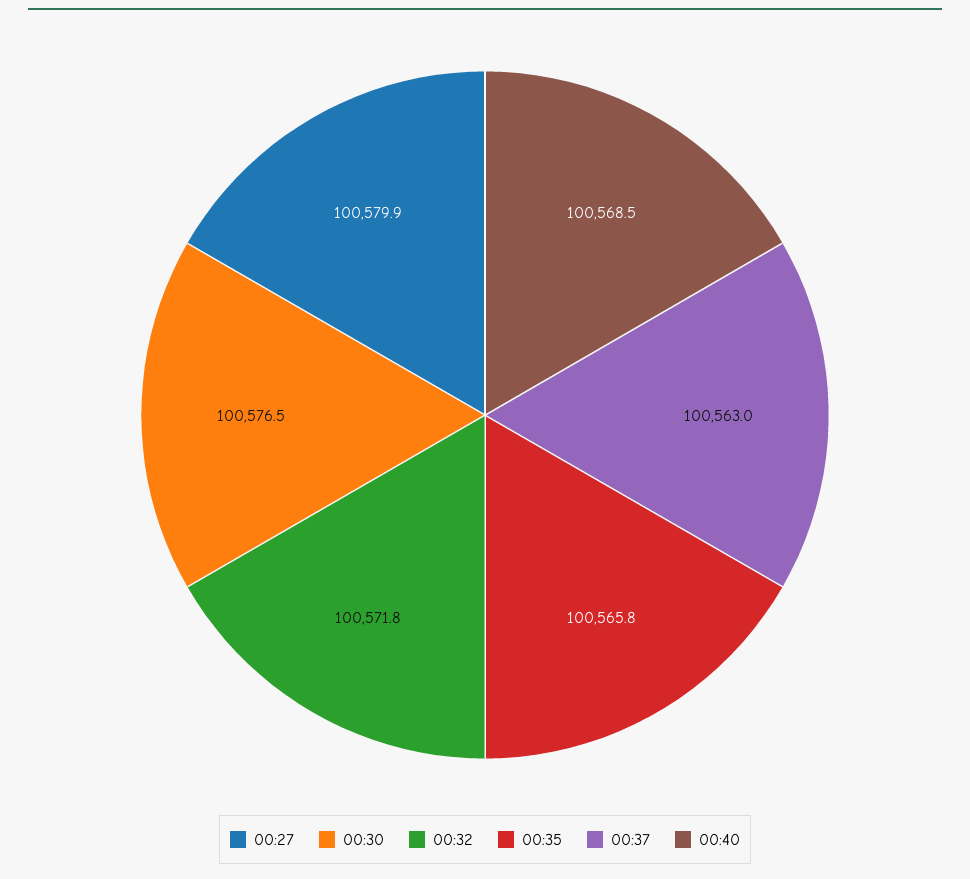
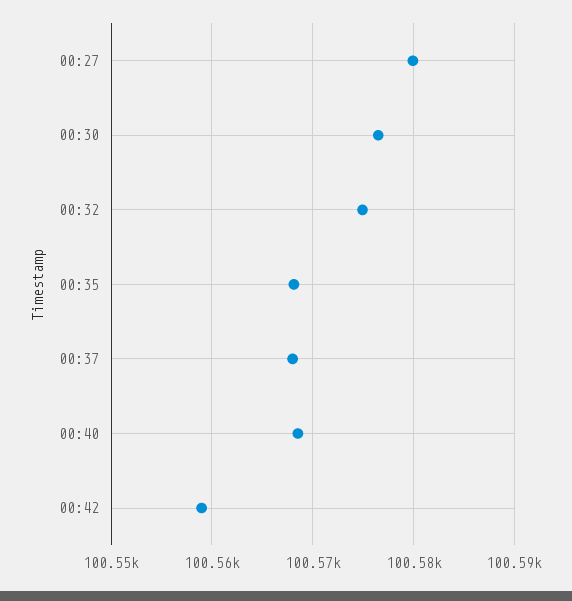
00:32: 100571.8 -> 100575
00:35: 100565.8 -> 100568
00:37: 100563 -> 100568
00:42: none -> 100559

